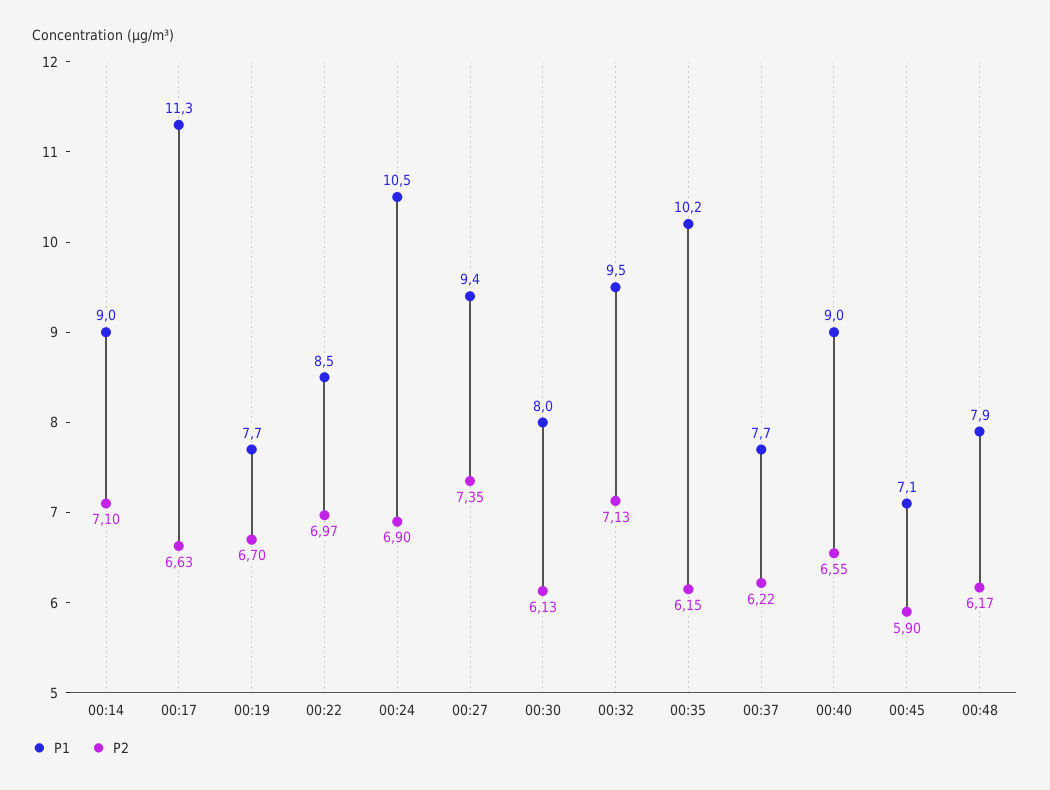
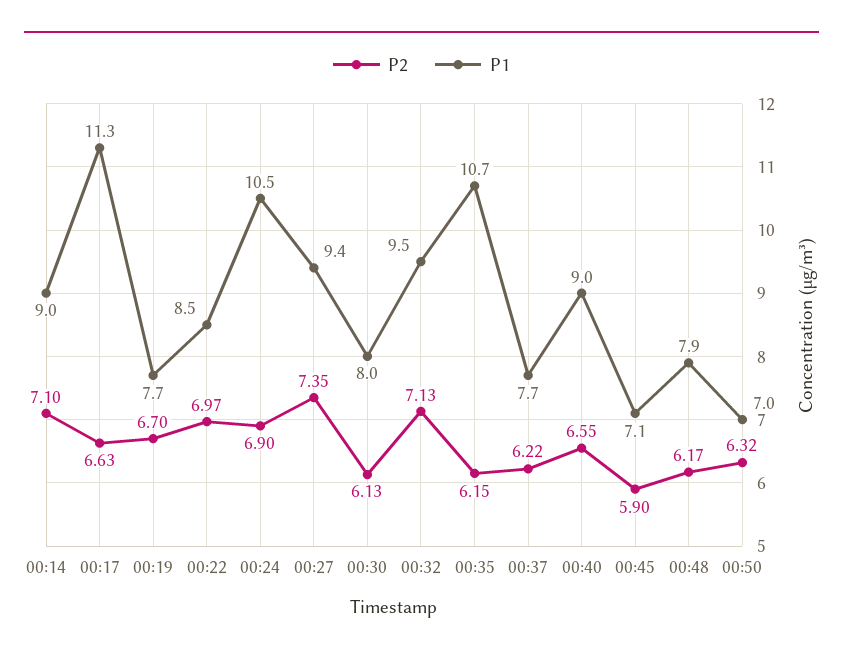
P1, 00:35: 10.2 -> 10.7
P2, 00:50: none -> 6.32
P1, 00:50: none -> 7

